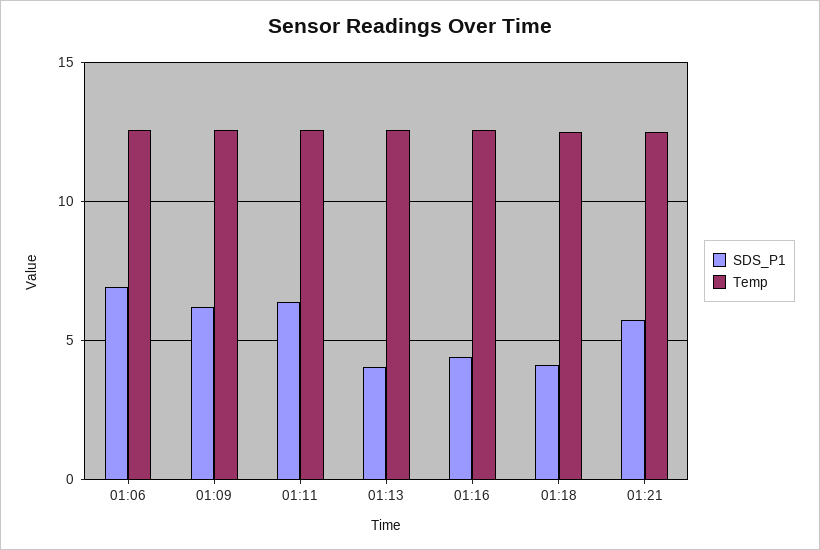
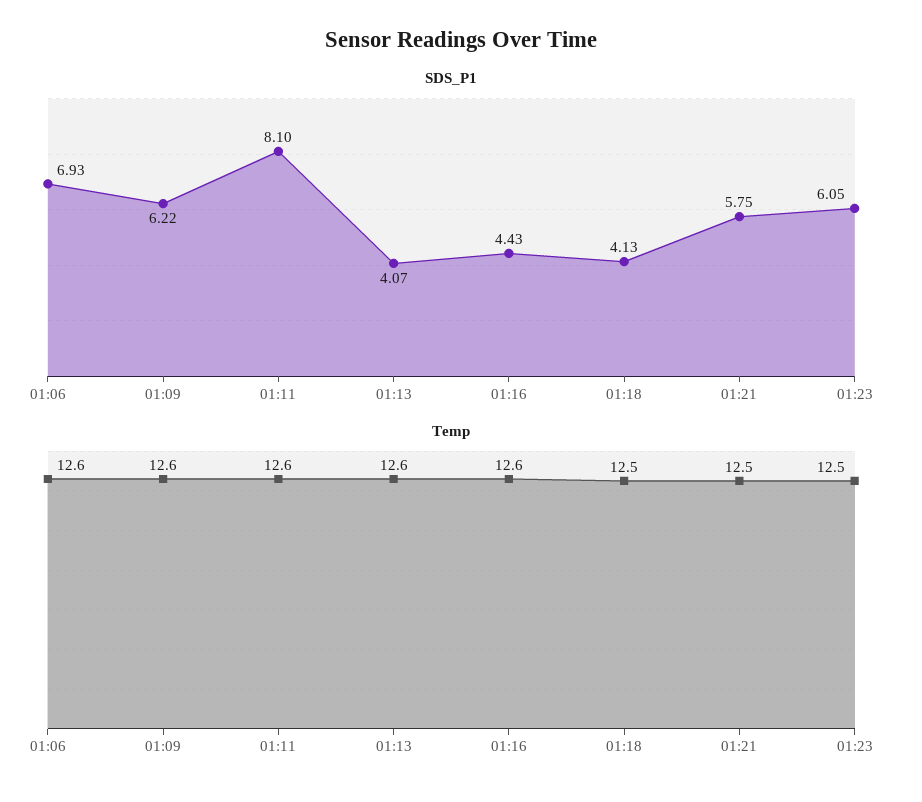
SDS_P1, 01:11: 6.5 -> 8.1
SDS_P1, 01:23: none -> 6.05
Temp, 01:23: none -> 12.5

